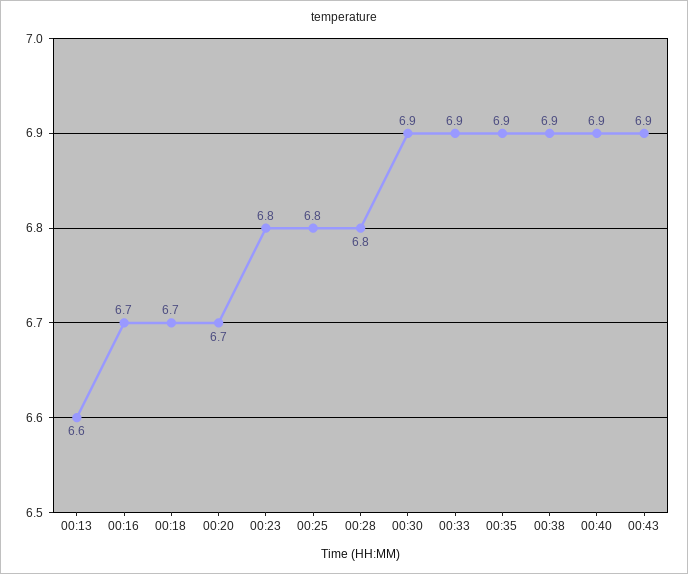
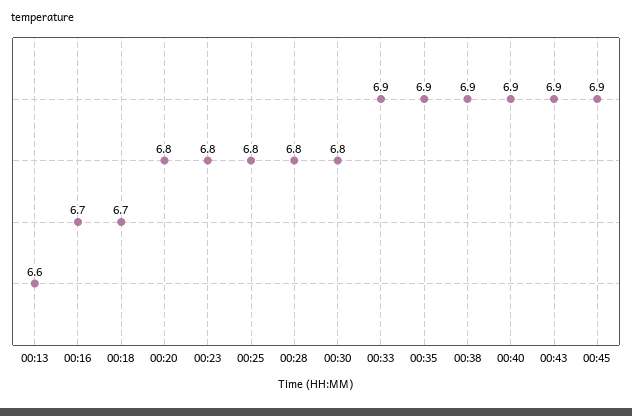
00:20: 6.7 -> 6.8
00:30: 6.9 -> 6.8
00:45: none -> 6.9

